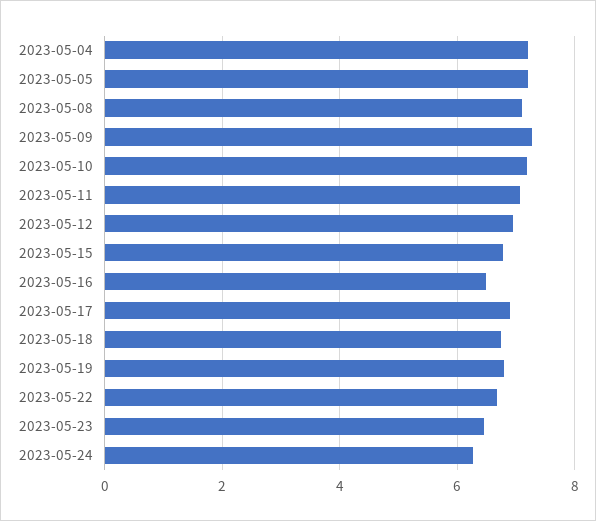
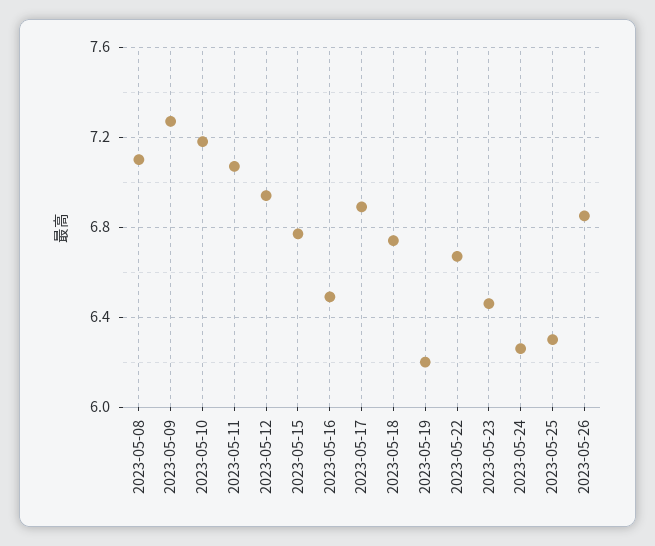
2023-05-04: 7.2 -> none
2023-05-05: 7.2 -> none
2023-05-19: 6.8 -> 6.2
2023-05-25: none -> 6.3
2023-05-26: none -> 6.85

